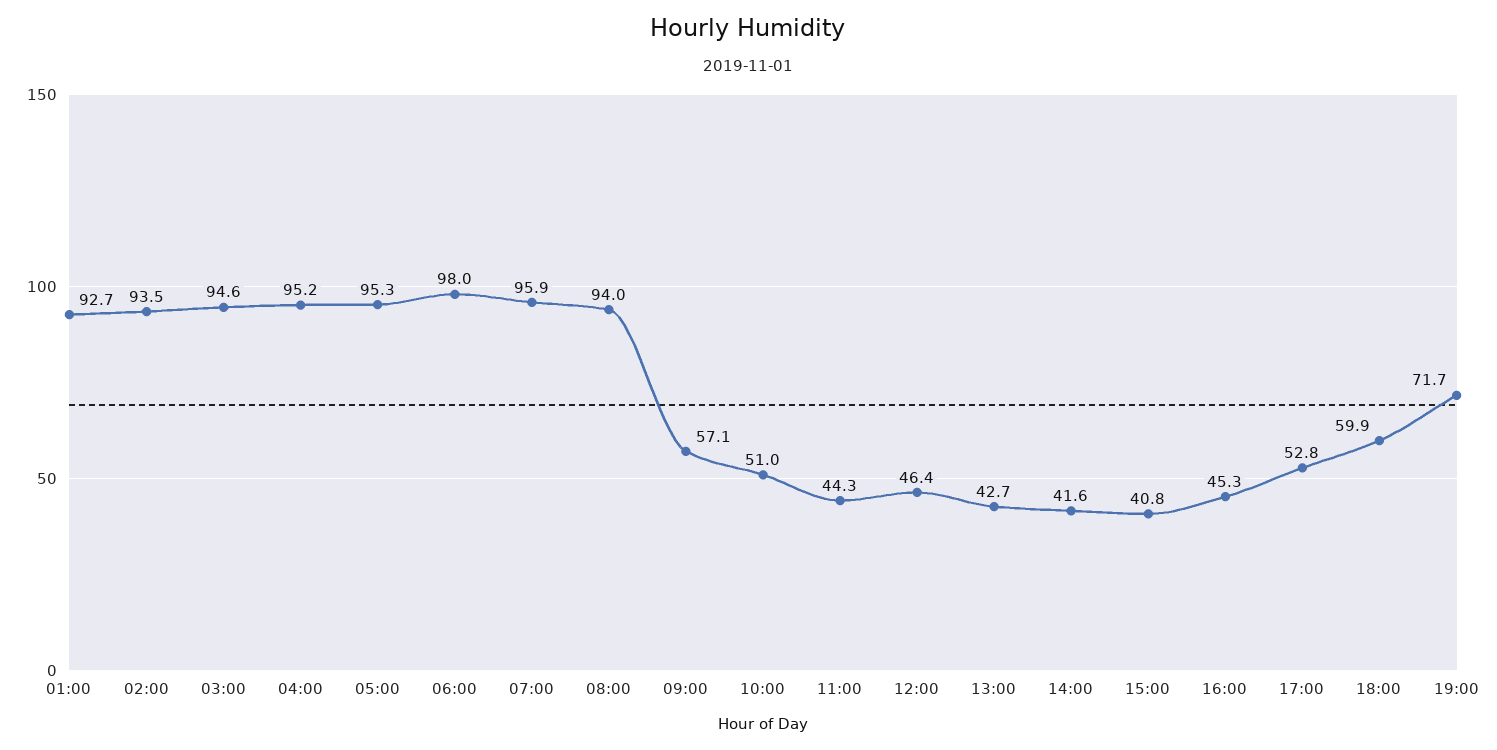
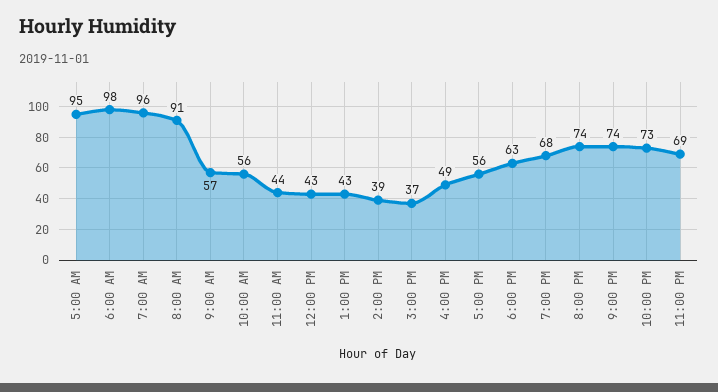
01:00: 92.7 -> none
02:00: 93.5 -> none
03:00: 94.6 -> none
04:00: 95.2 -> none
08:00: 94 -> 91
10:00: 51 -> 56
12:00: 46.4 -> 43
14:00: 41.6 -> 39
15:00: 40.8 -> 37
16:00: 45.3 -> 49
17:00: 52.8 -> 56
18:00: 59.9 -> 63
19:00: 71.7 -> 68
8:00 PM: none -> 74
9:00 PM: none -> 74
10:00 PM: none -> 73
11:00 PM: none -> 69

